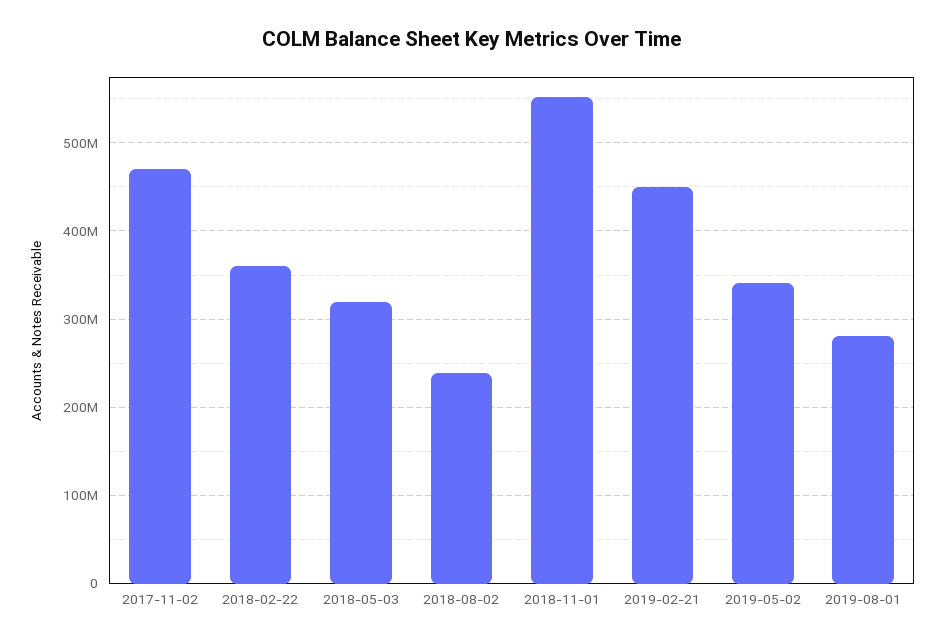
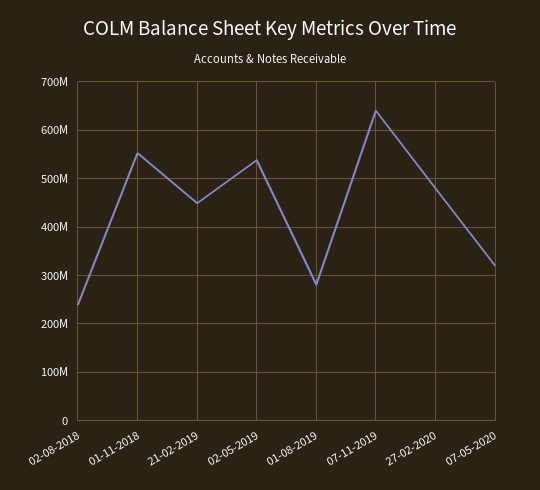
2017-11-02: 470000000 -> none
2018-02-22: 360000000 -> none
2018-05-03: 320000000 -> none
2019-05-02: 340000000 -> 540000000
07-11-2019: none -> 640000000
27-02-2020: none -> 480000000
07-05-2020: none -> 320000000

